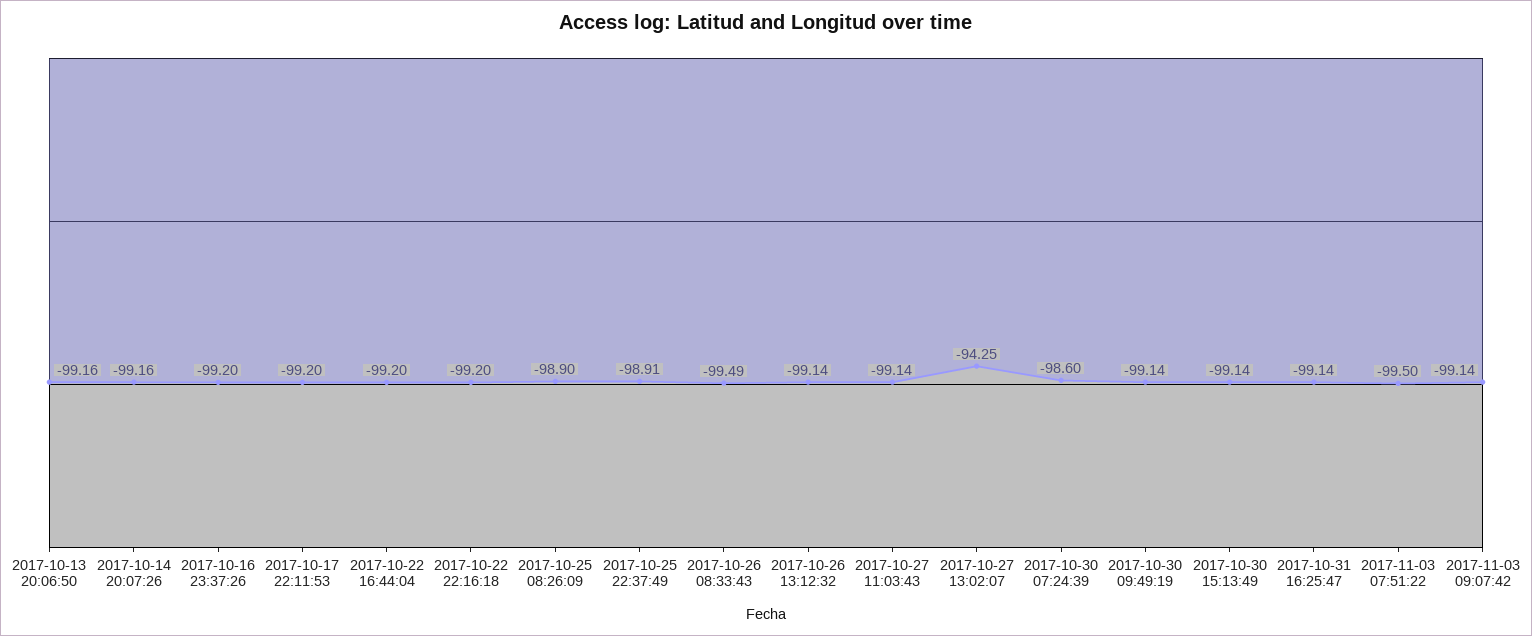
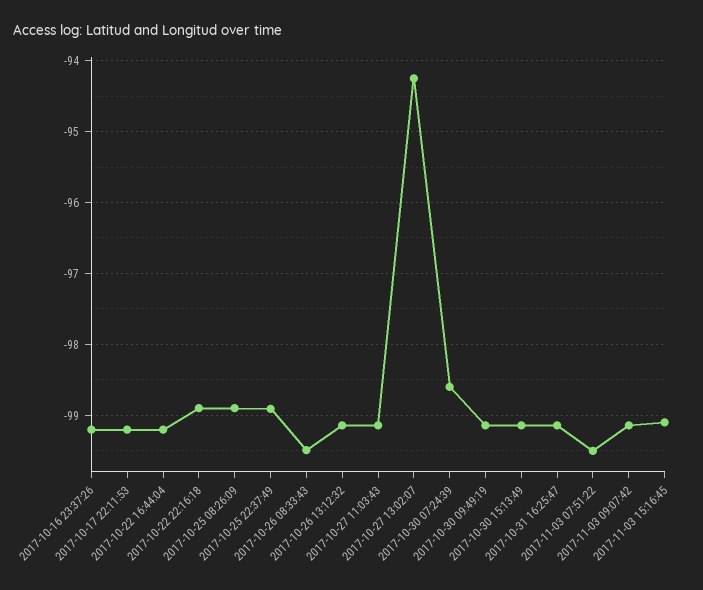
2017-10-13 20:06:50: -99.16 -> none
2017-10-14 20:07:26: -99.16 -> none
2017-10-22 22:16:18: -99.2 -> -98.9
2017-11-03 15:16:45: none -> -99.1

